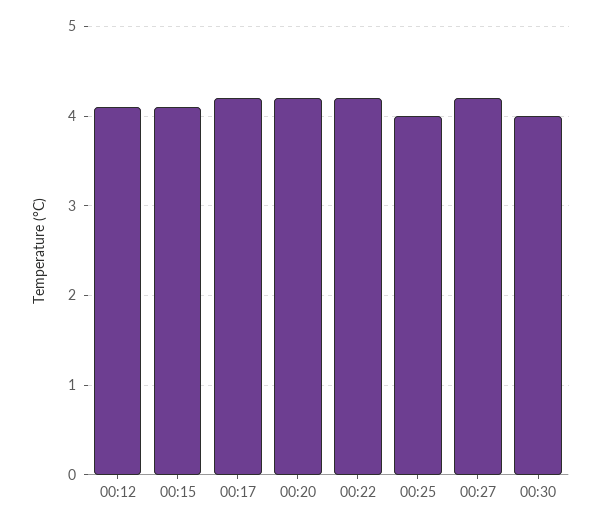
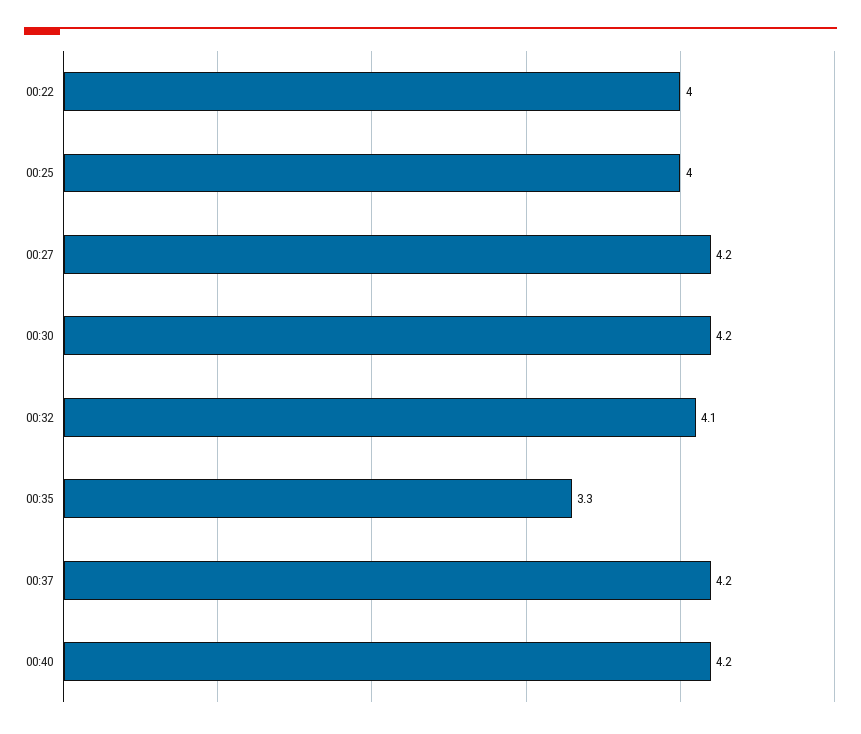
00:12: 4.1 -> none
00:15: 4.1 -> none
00:17: 4.2 -> none
00:20: 4.2 -> none
00:22: 4.2 -> 4
00:30: 4 -> 4.2
00:32: none -> 4.1
00:35: none -> 3.3
00:37: none -> 4.2
00:40: none -> 4.2

